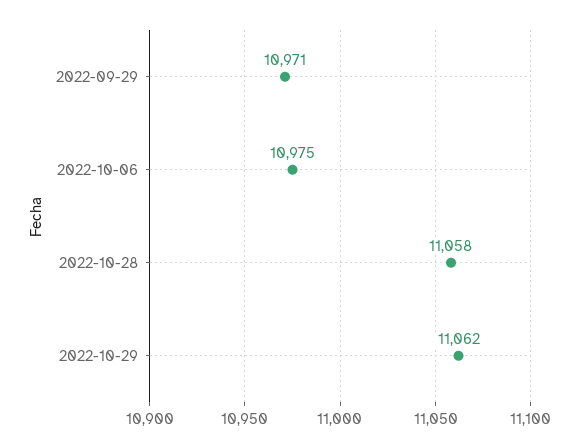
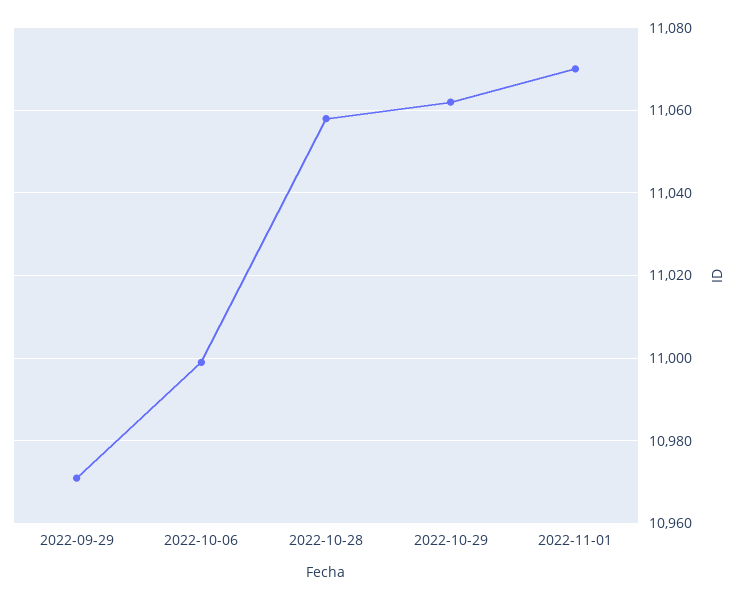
2022-10-06: 10975 -> 11000
2022-11-01: none -> 11070

